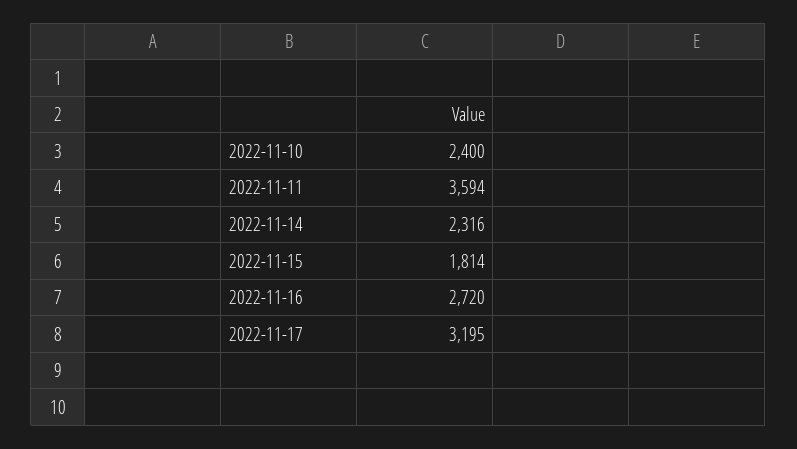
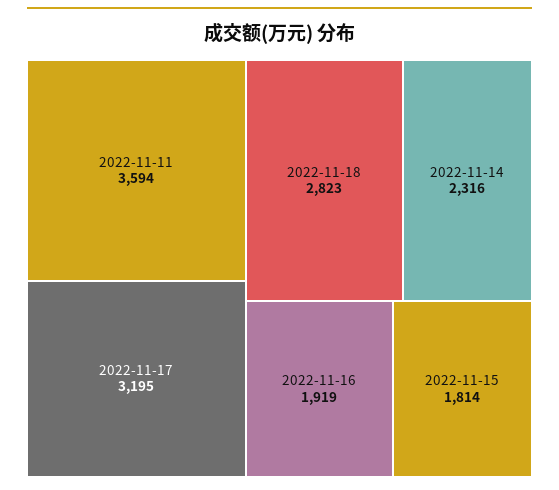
2022-11-10: 2400 -> none
2022-11-16: 2720 -> 1919
2022-11-18: none -> 2823

